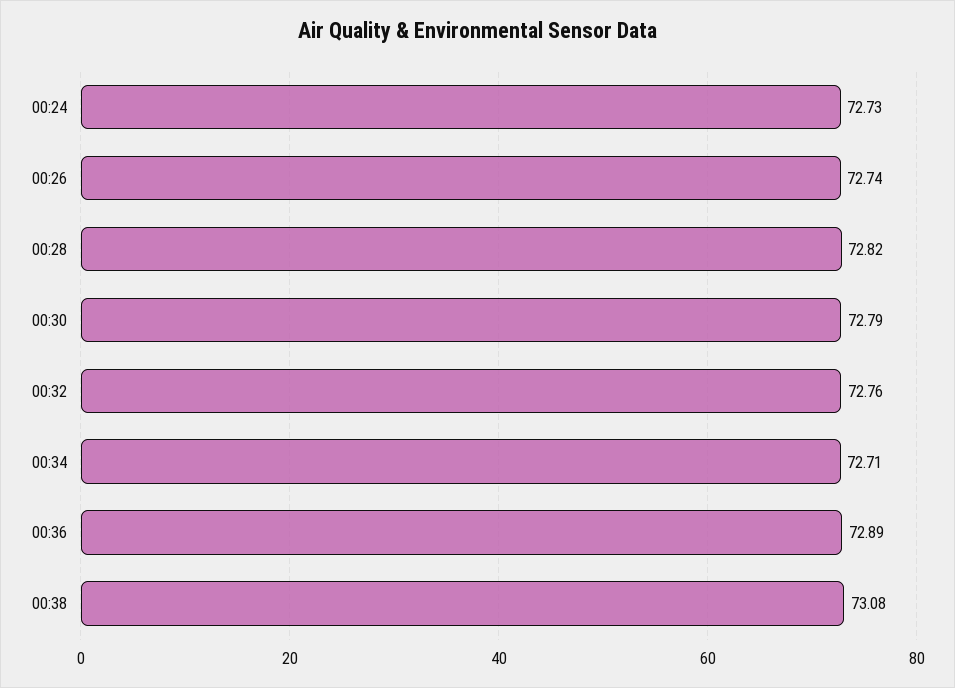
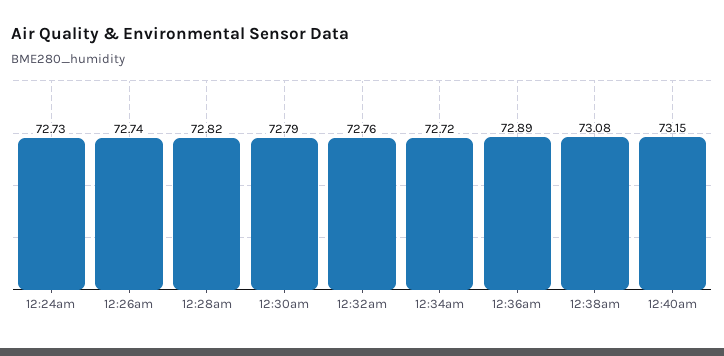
00:34: 72.71 -> 72.72
12:40am: none -> 73.15

